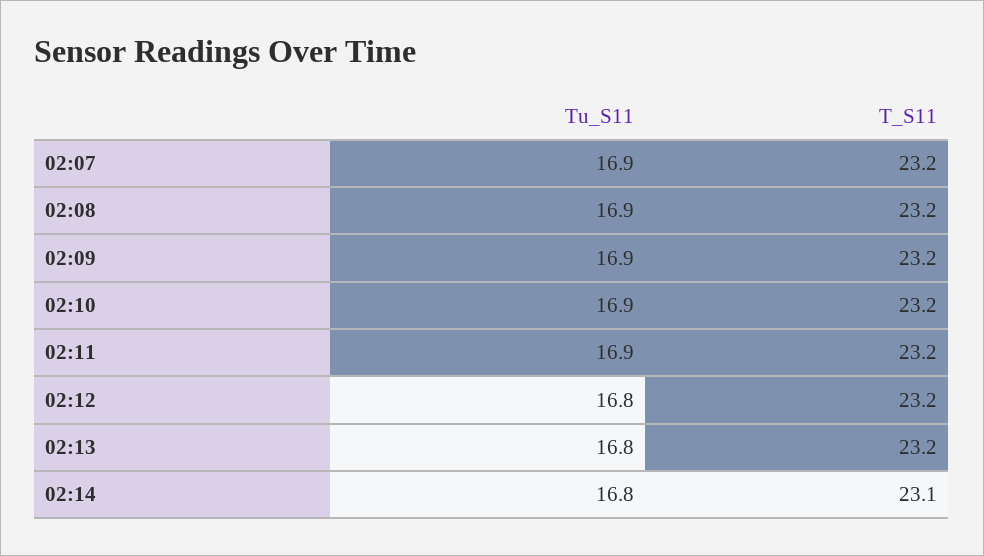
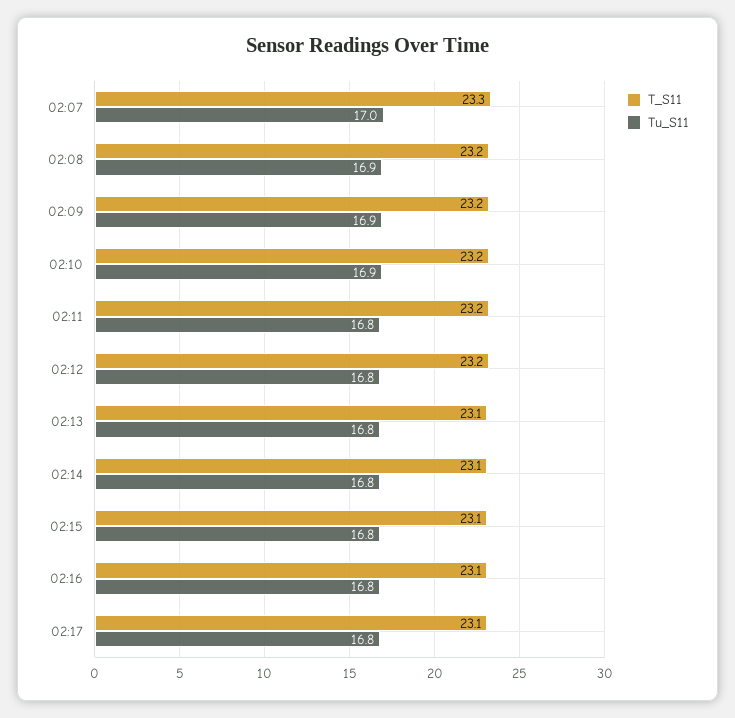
Tu_S11, 02:07: 16.9 -> 17
T_S11, 02:07: 23.2 -> 23.3
Tu_S11, 02:11: 16.9 -> 16.8
T_S11, 02:13: 23.2 -> 23.1
T_S11, 02:15: none -> 23.1
Tu_S11, 02:15: none -> 16.8
T_S11, 02:16: none -> 23.1
Tu_S11, 02:16: none -> 16.8
T_S11, 02:17: none -> 23.1
Tu_S11, 02:17: none -> 16.8

